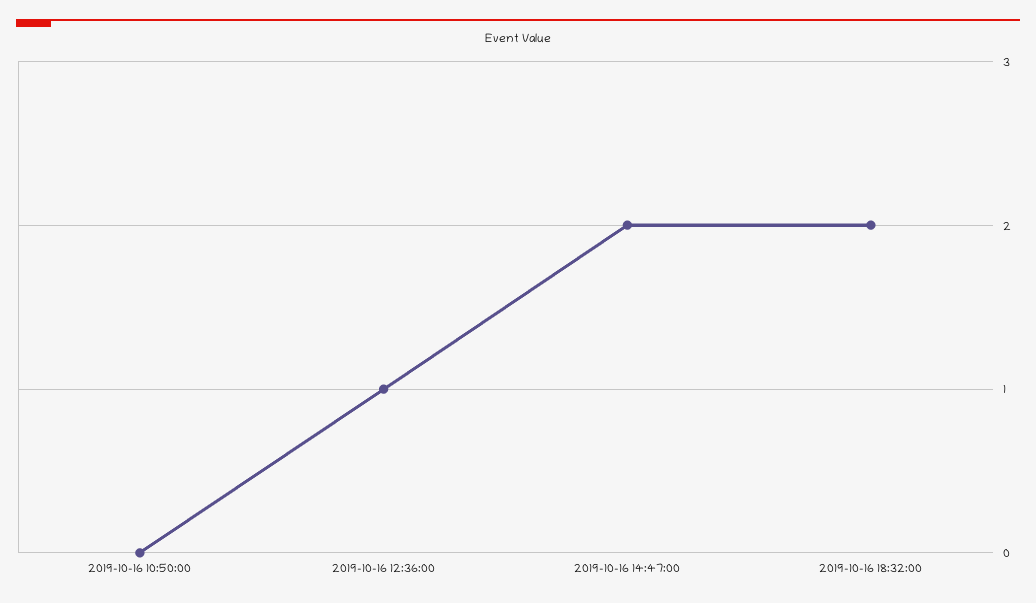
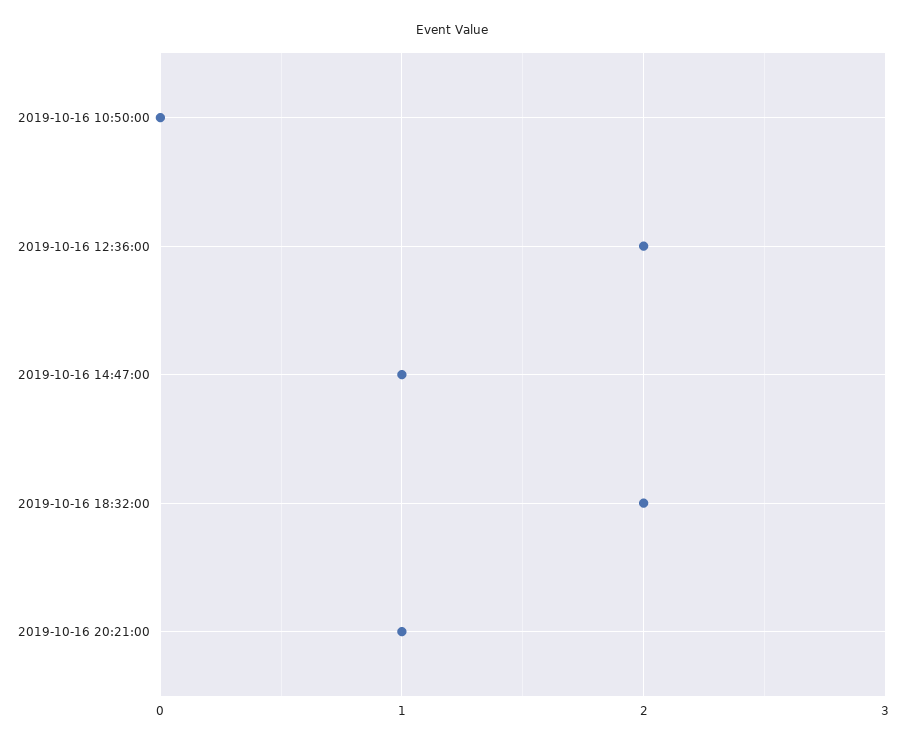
2019-10-16 12:36:00: 1 -> 2
2019-10-16 14:47:00: 2 -> 1
2019-10-16 20:21:00: none -> 1

